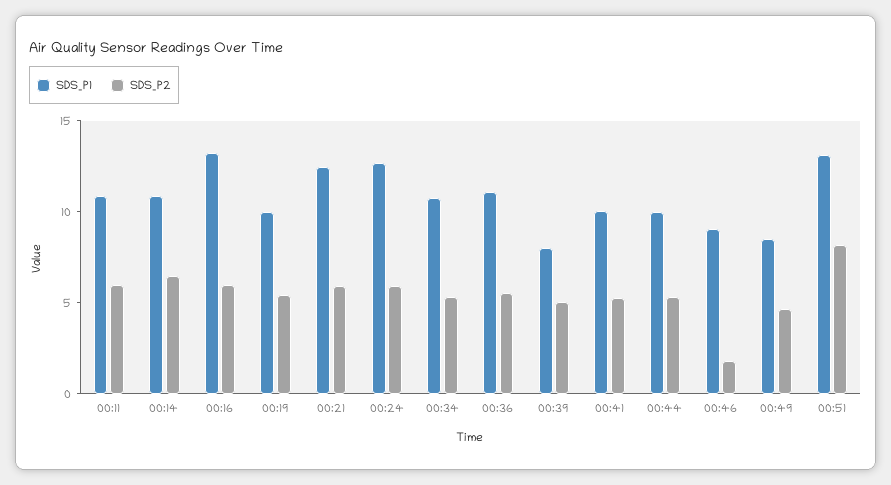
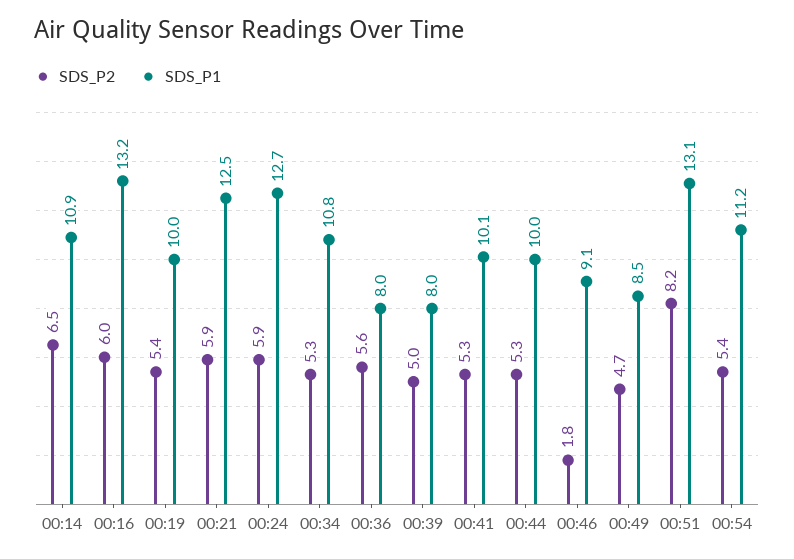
SDS_P1, 00:11: 11 -> none
SDS_P2, 00:11: 6 -> none
SDS_P1, 00:36: 11 -> 8
SDS_P2, 00:54: none -> 5.4
SDS_P1, 00:54: none -> 11.2

